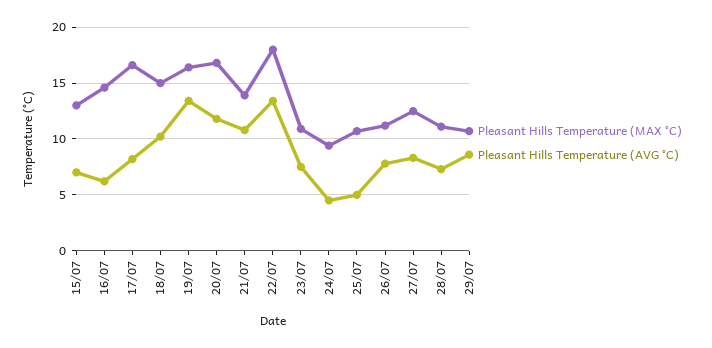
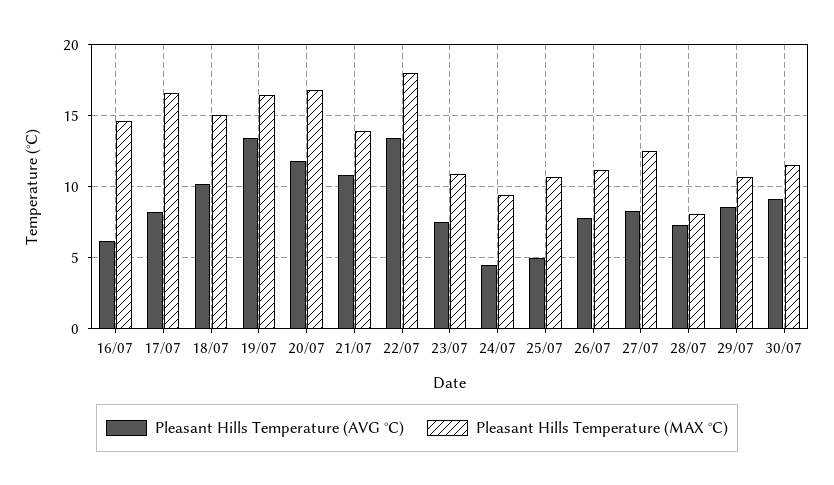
Pleasant Hills Temperature (MAX °C), 15/07: 13 -> none
Pleasant Hills Temperature (AVG °C), 15/07: 7 -> none
Pleasant Hills Temperature (MAX °C), 28/07: 11 -> 8
Pleasant Hills Temperature (AVG °C), 30/07: none -> 9
Pleasant Hills Temperature (MAX °C), 30/07: none -> 11.5

